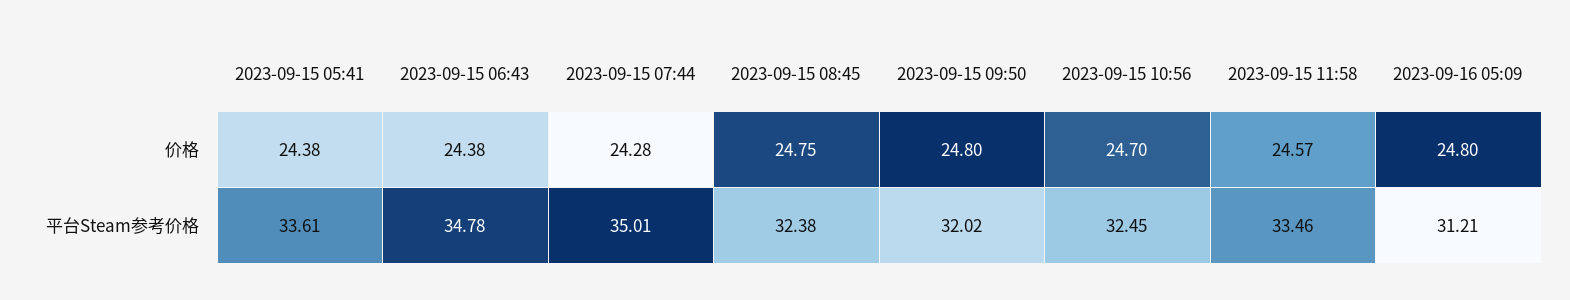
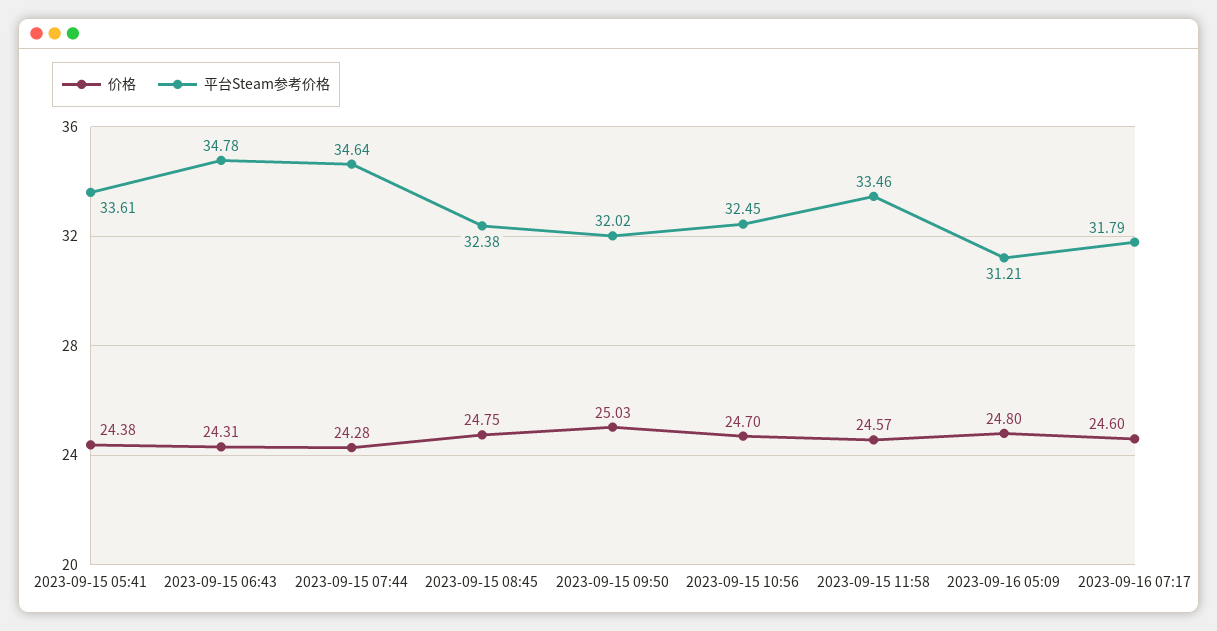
价格, 2023-09-15 06:43: 24.38 -> 24.31
价格, 2023-09-15 09:50: 24.8 -> 25.03
平台Steam参考价格, 2023-09-15 07:44: 35.01 -> 34.64
价格, 2023-09-16 07:17: none -> 24.6
平台Steam参考价格, 2023-09-16 07:17: none -> 31.79

